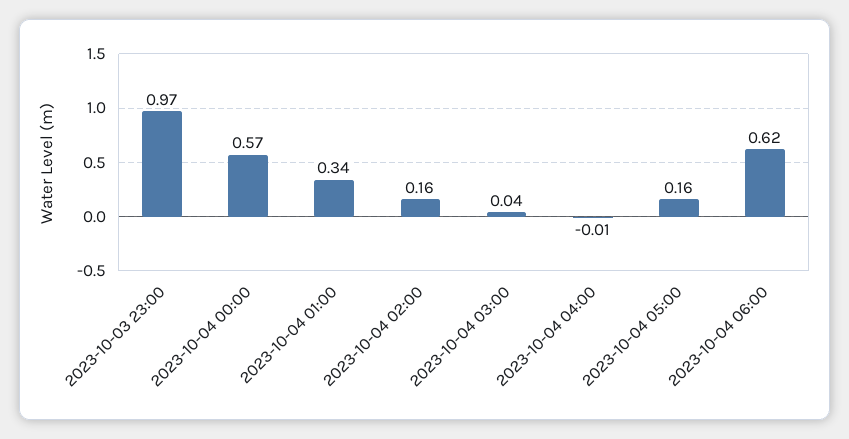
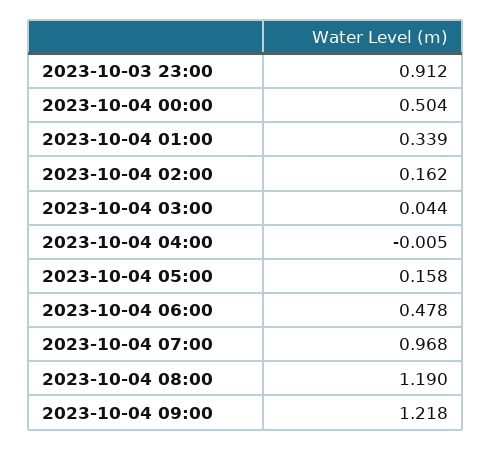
2023-10-03 23:00: 0.97 -> 0.912
2023-10-04 00:00: 0.57 -> 0.504
2023-10-04 06:00: 0.62 -> 0.478
2023-10-04 07:00: none -> 0.968
2023-10-04 08:00: none -> 1.19
2023-10-04 09:00: none -> 1.218

